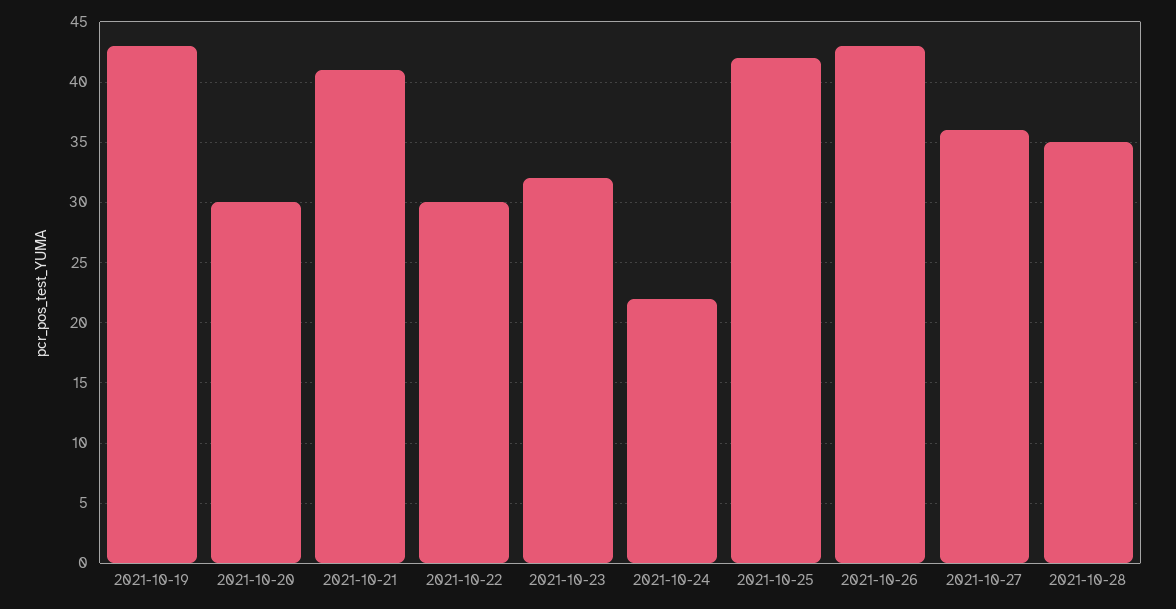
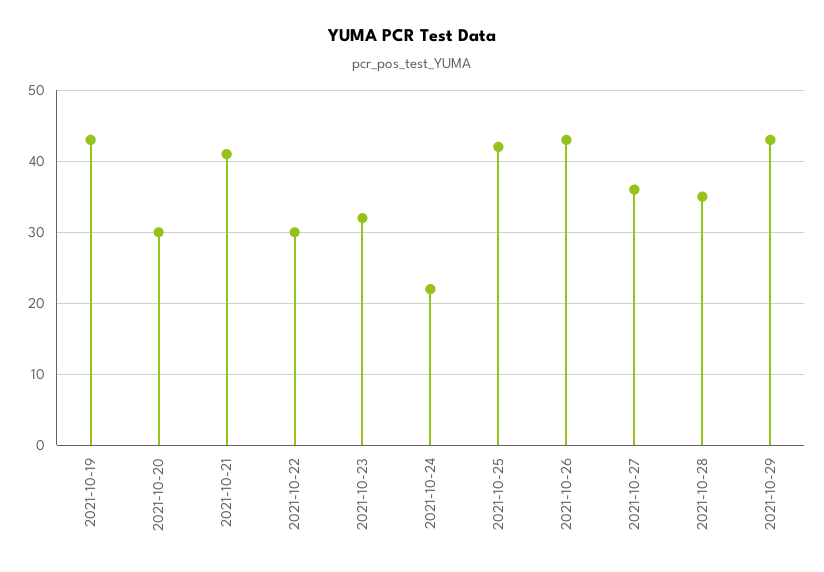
2021-10-29: none -> 43

